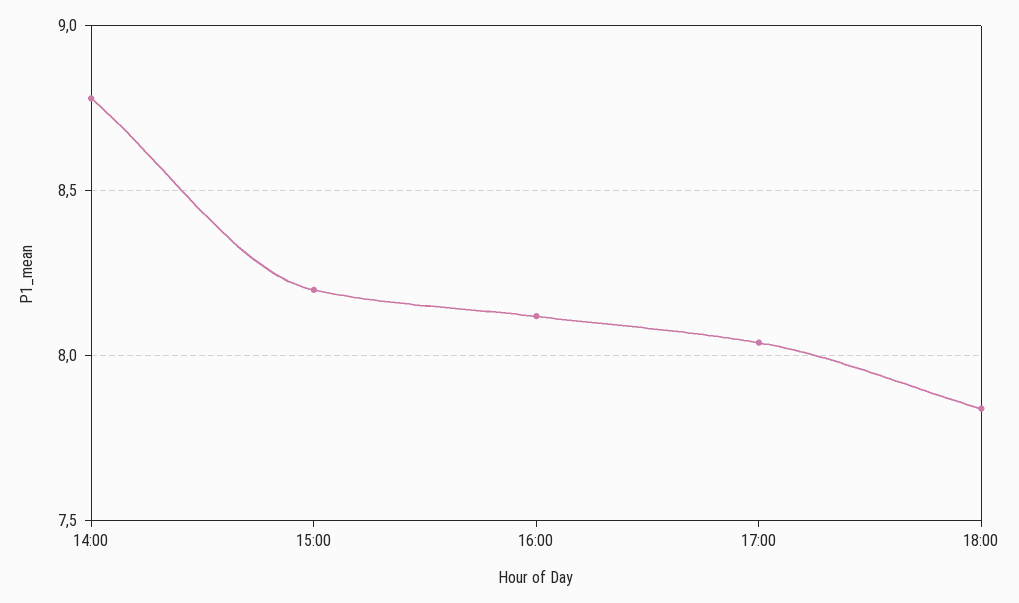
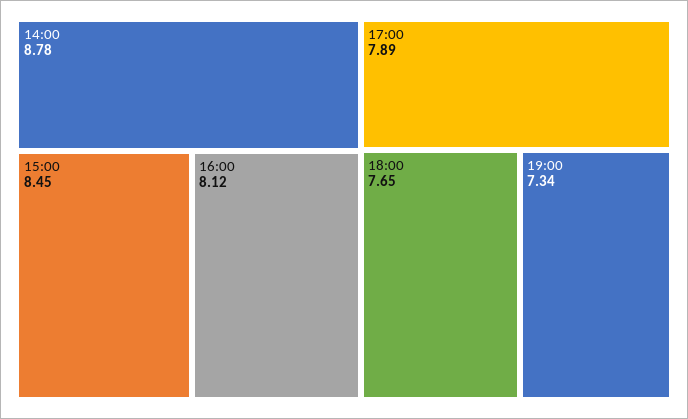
15:00: 8.2 -> 8.45
17:00: 8.05 -> 7.89
18:00: 7.85 -> 7.65
19:00: none -> 7.34

